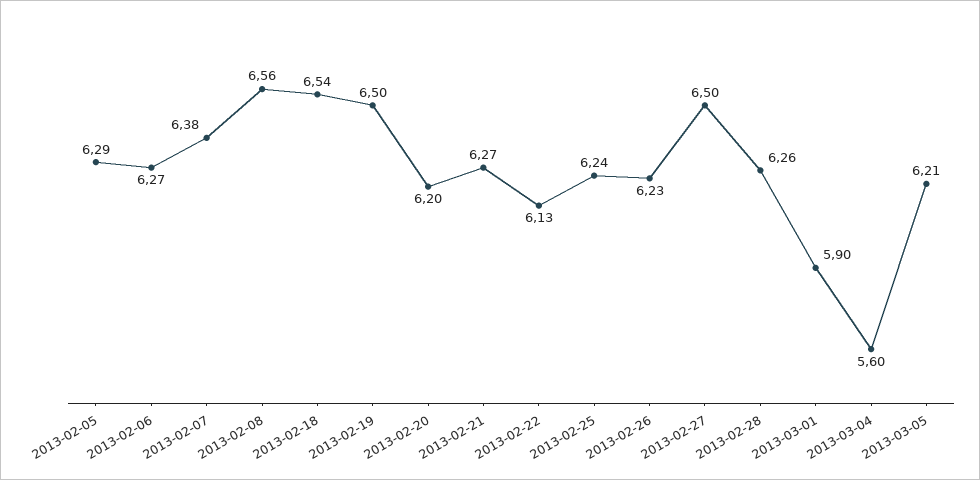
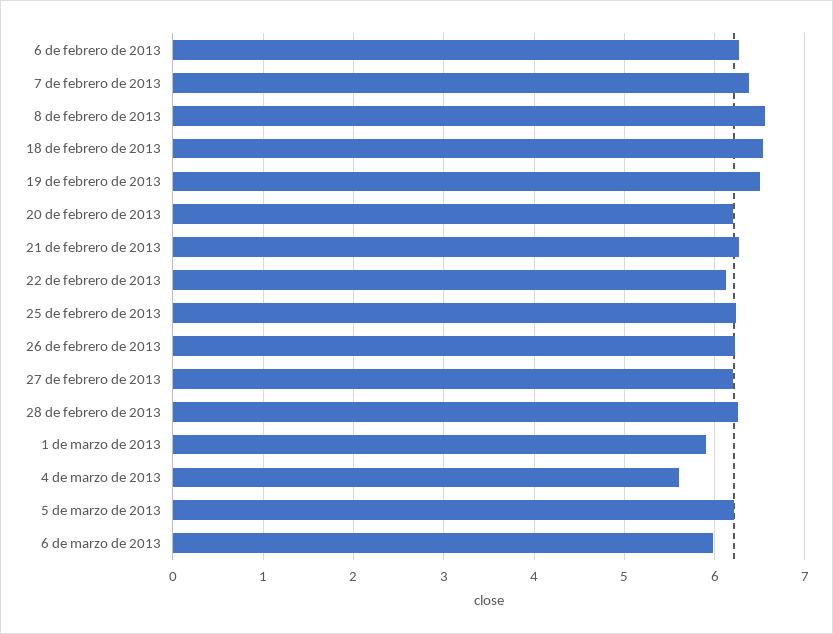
2013-02-05: 6.29 -> none
2013-02-27: 6.5 -> 6.2
6 de marzo de 2013: none -> 6

